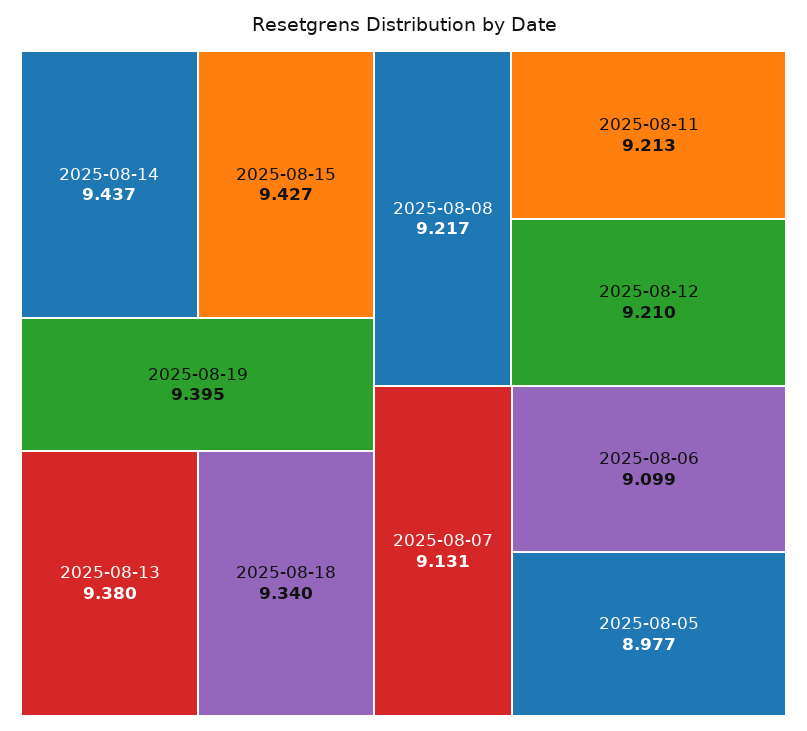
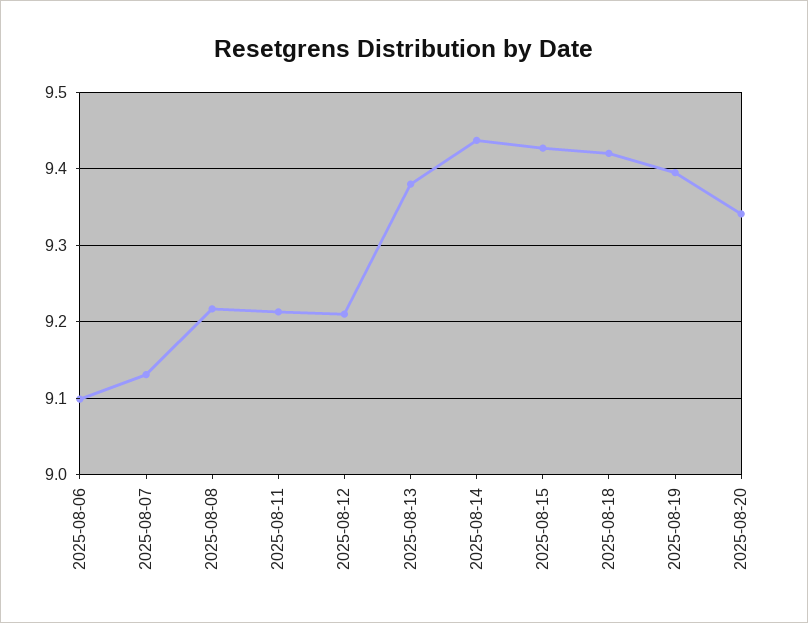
2025-08-18: 9.34 -> 9.42
2025-08-05: 8.977 -> none
2025-08-20: none -> 9.34

